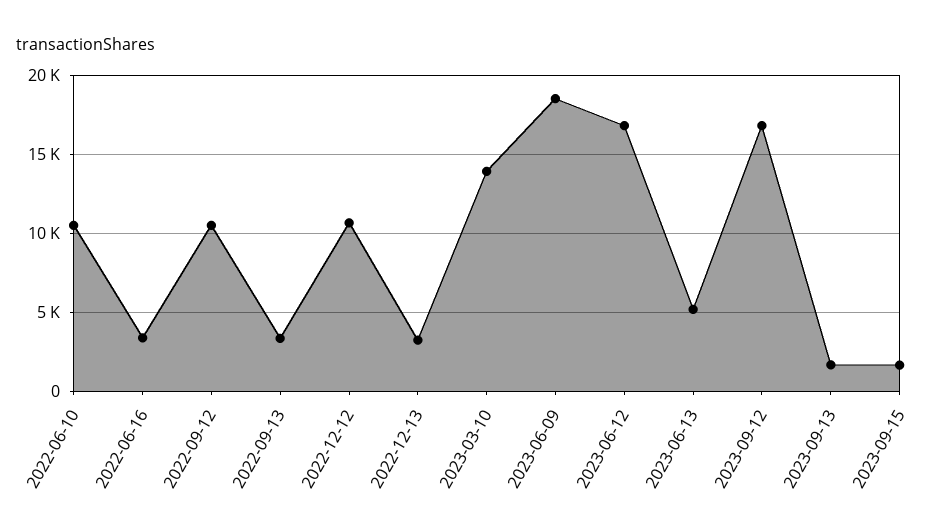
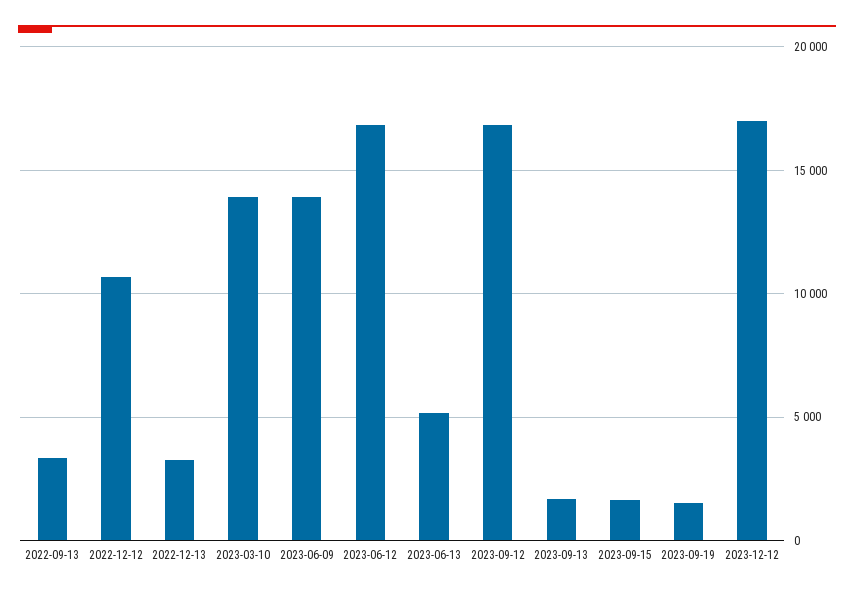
2022-06-10: 10500 -> none
2022-06-16: 3500 -> none
2022-09-12: 10500 -> none
2023-06-09: 18500 -> 14000
2023-09-19: none -> 1500
2023-12-12: none -> 17000

